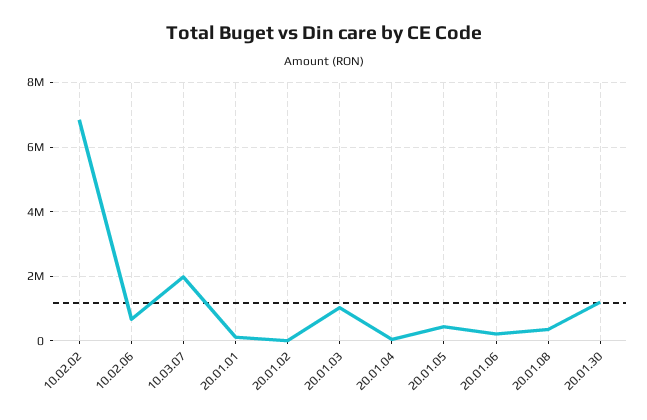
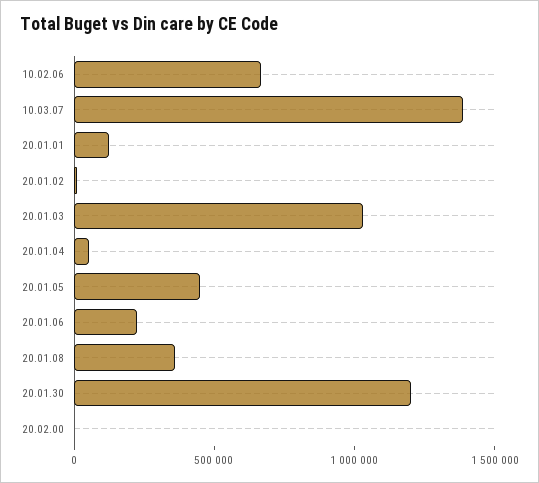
10.02.02: 6800000 -> none
10.03.07: 2000000 -> 1400000
20.02.00: none -> 0

